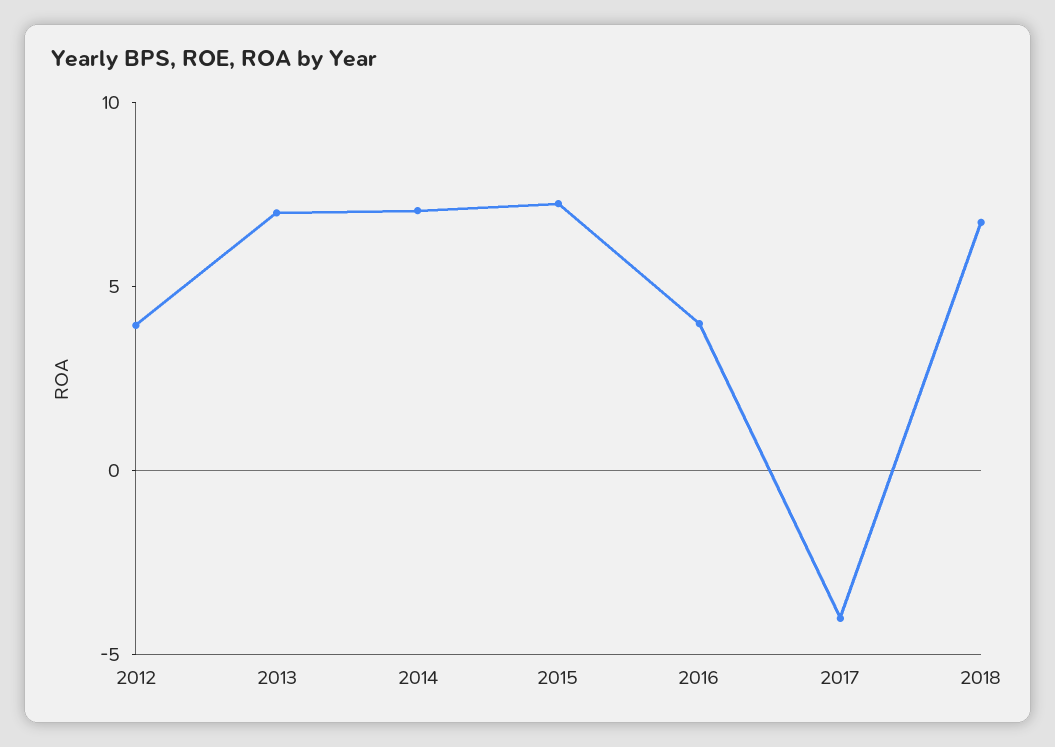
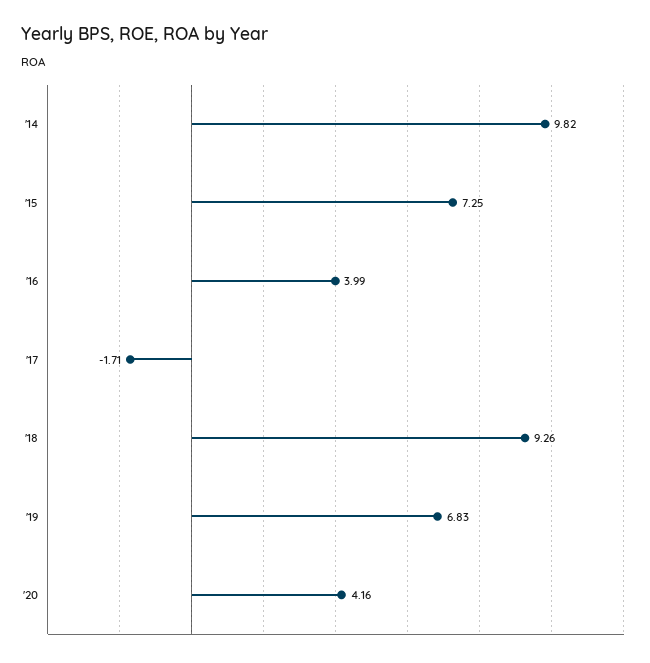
2012: 4 -> none
2013: 7 -> none
2014: 7 -> 9.82
2017: -4 -> -1.71
2018: 7 -> 9.26
'19: none -> 6.83
'20: none -> 4.16

